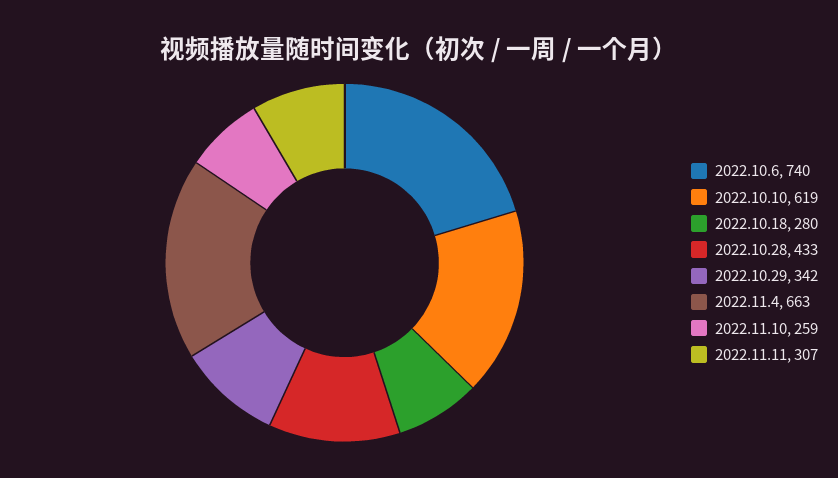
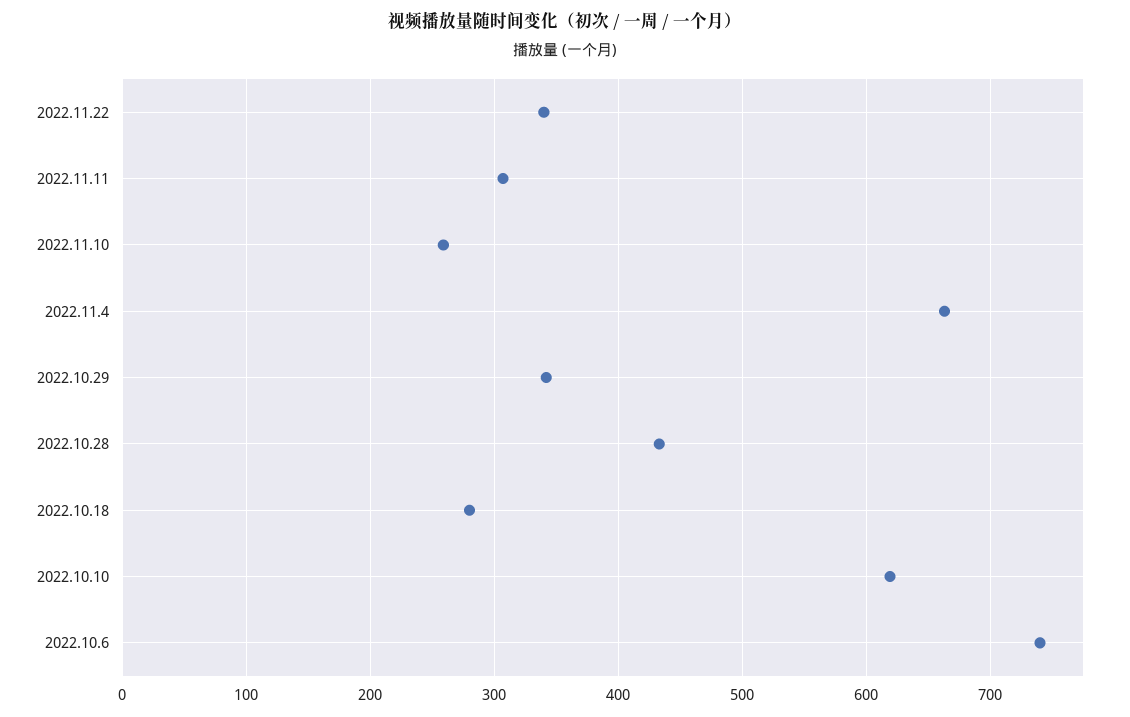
2022.11.22: none -> 340

